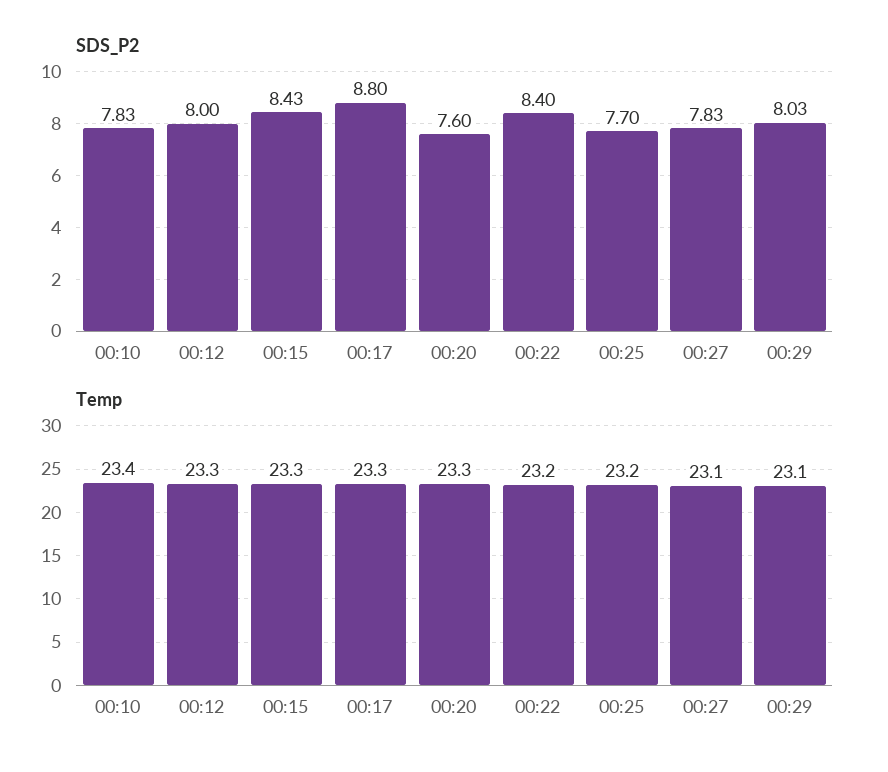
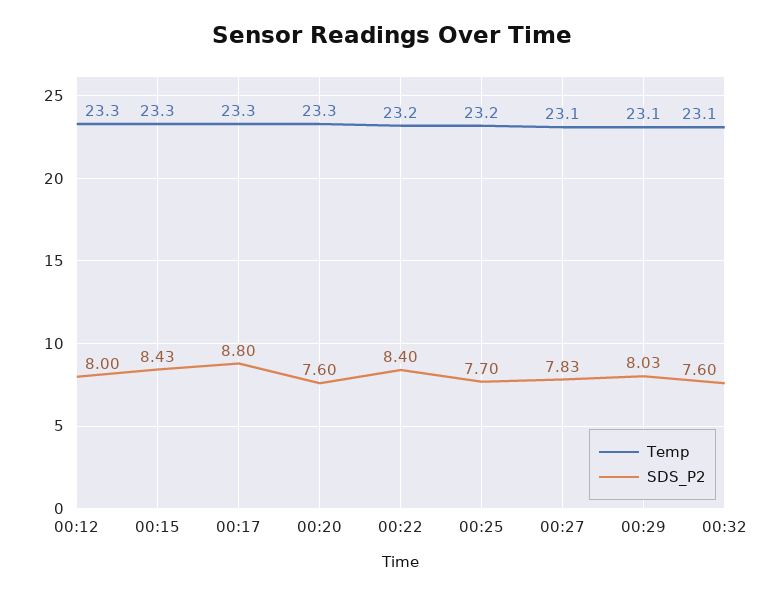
SDS_P2, 00:10: 7.83 -> none
Temp, 00:10: 23.4 -> none
Temp, 00:32: none -> 23.1
SDS_P2, 00:32: none -> 7.6

